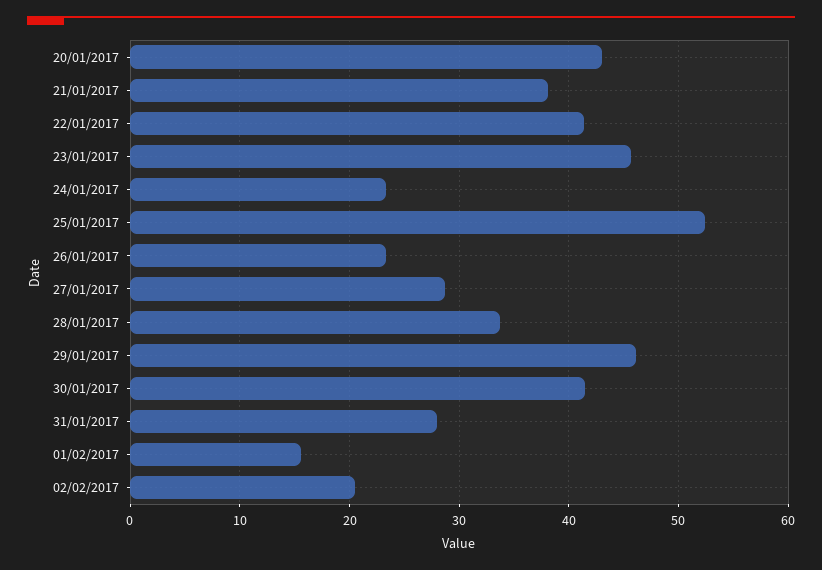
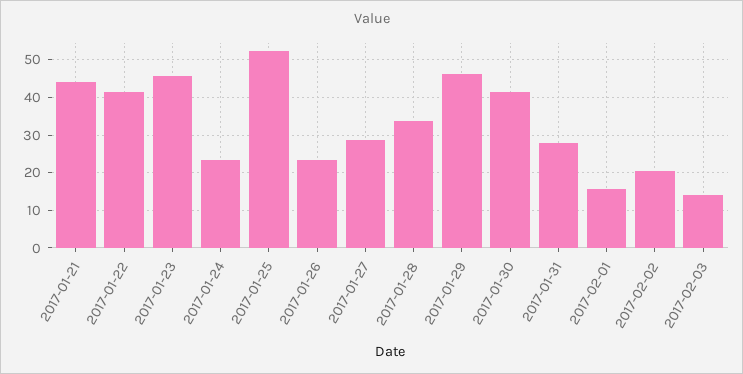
20/01/2017: 43 -> none
21/01/2017: 38 -> 44
2017-02-03: none -> 14

